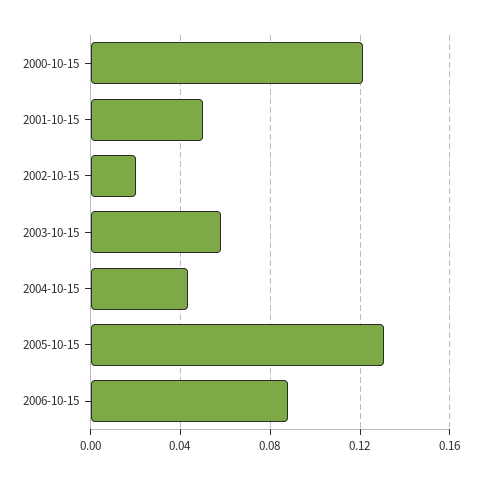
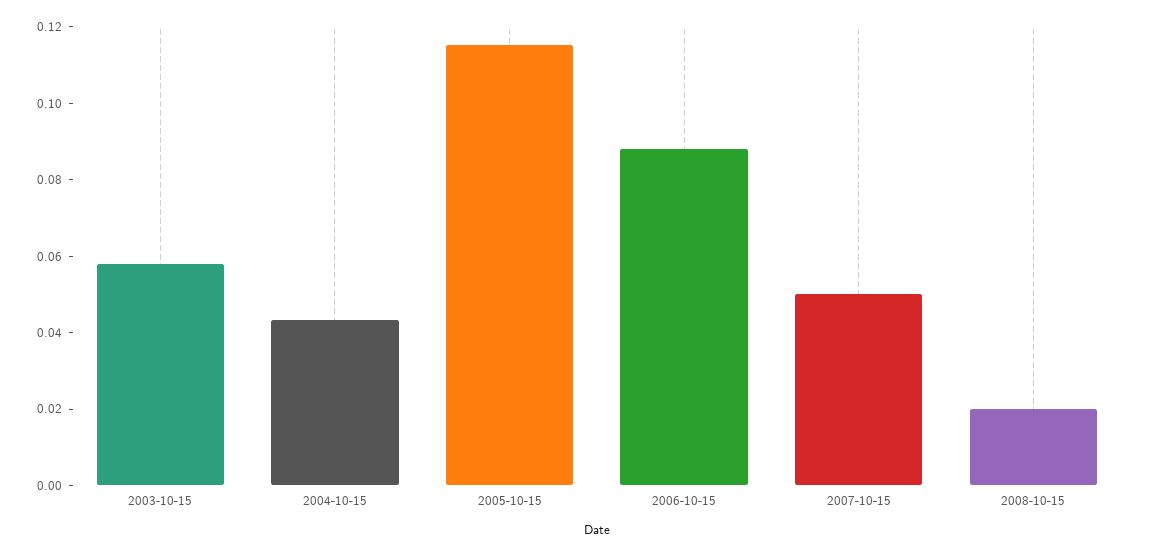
2000-10-15: 0.12 -> none
2001-10-15: 0.05 -> none
2002-10-15: 0.02 -> none
2005-10-15: 0.13 -> 0.115
2007-10-15: none -> 0.05
2008-10-15: none -> 0.02

